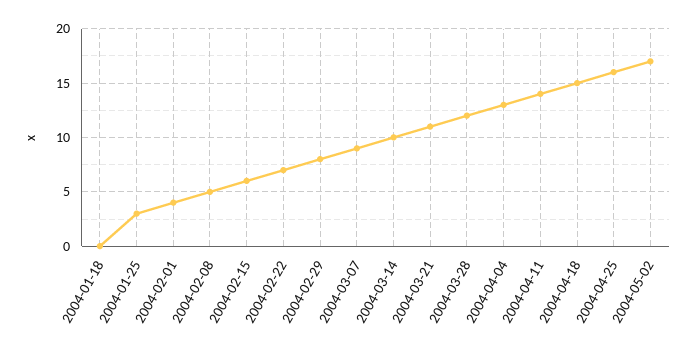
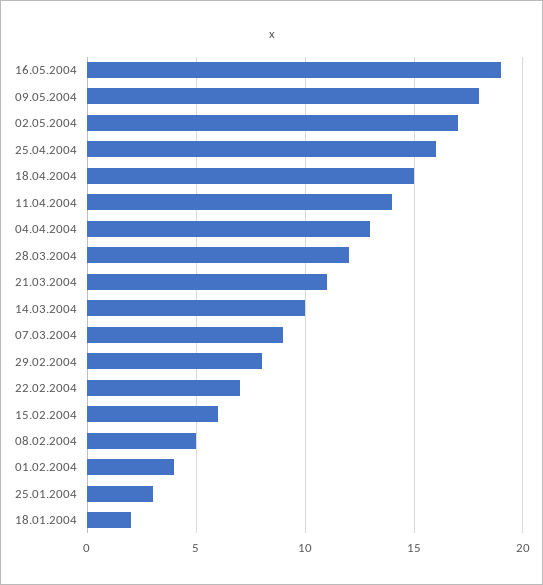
2004-01-18: 0 -> 2
16.05.2004: none -> 19
09.05.2004: none -> 18

